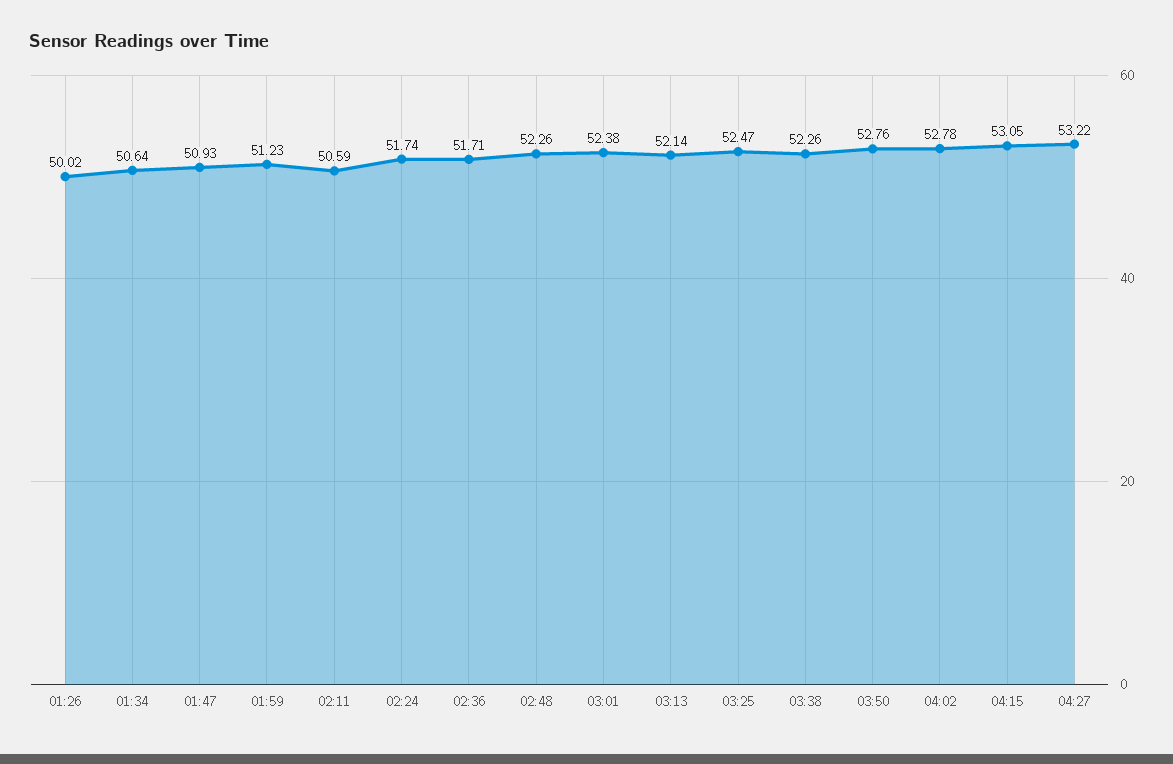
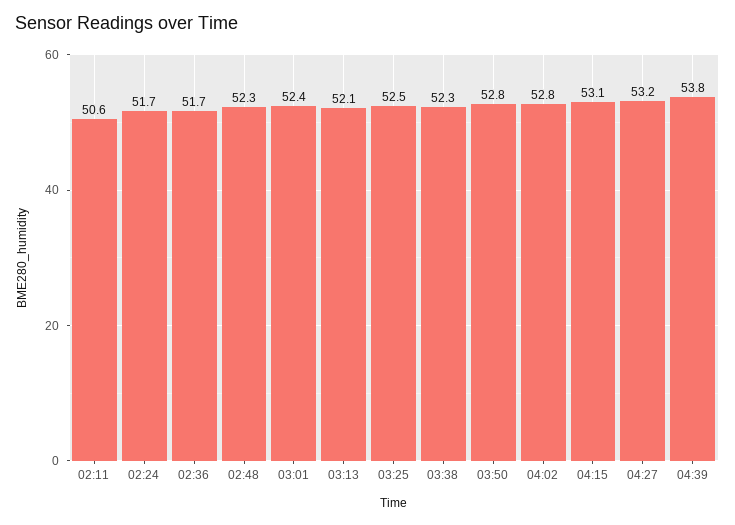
01:26: 50.02 -> none
01:34: 50.64 -> none
01:47: 50.93 -> none
01:59: 51.23 -> none
04:39: none -> 53.8

